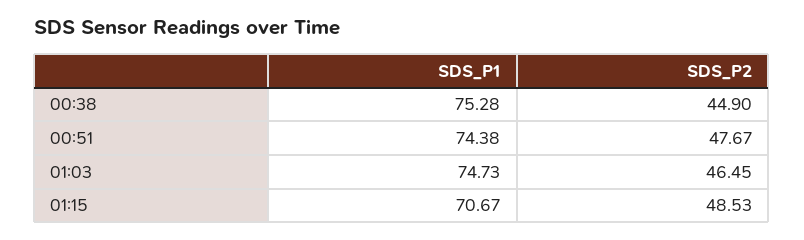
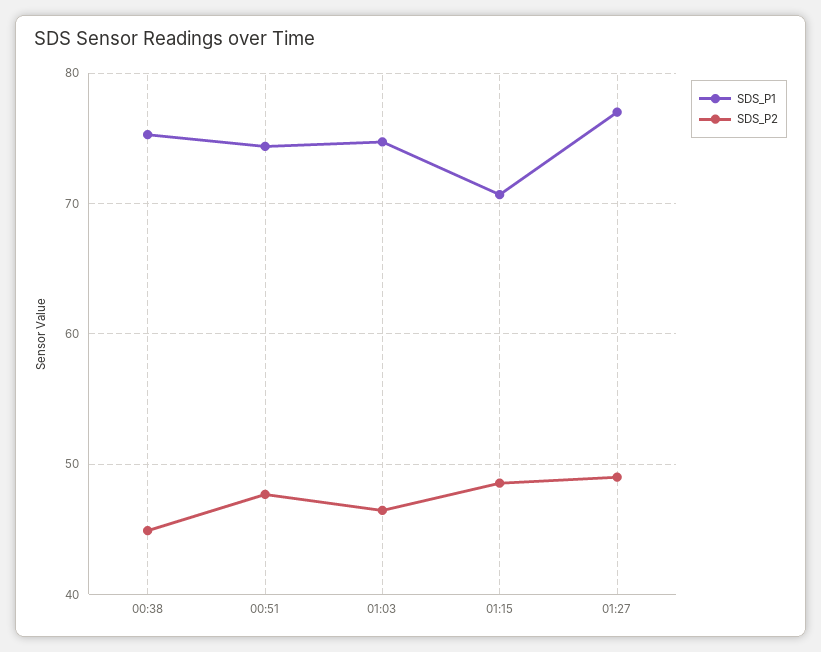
SDS_P1, 01:27: none -> 77
SDS_P2, 01:27: none -> 49

